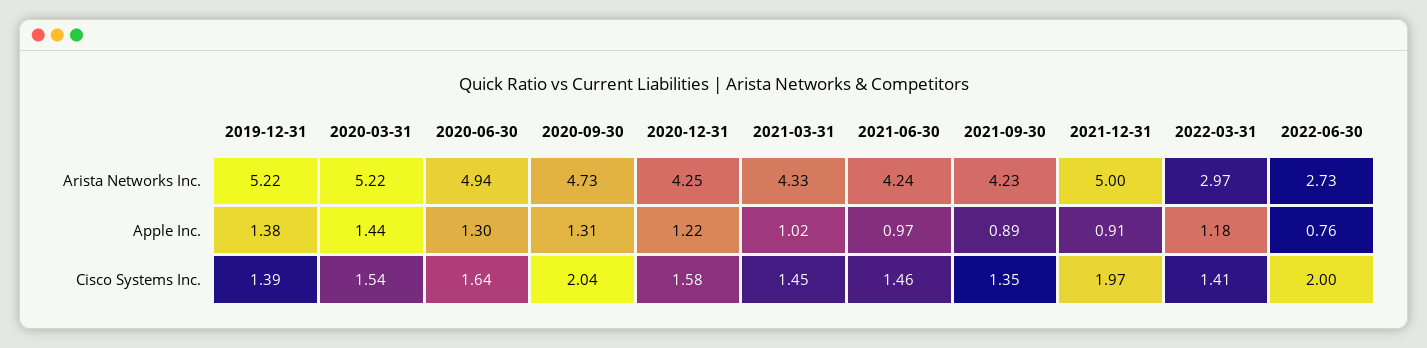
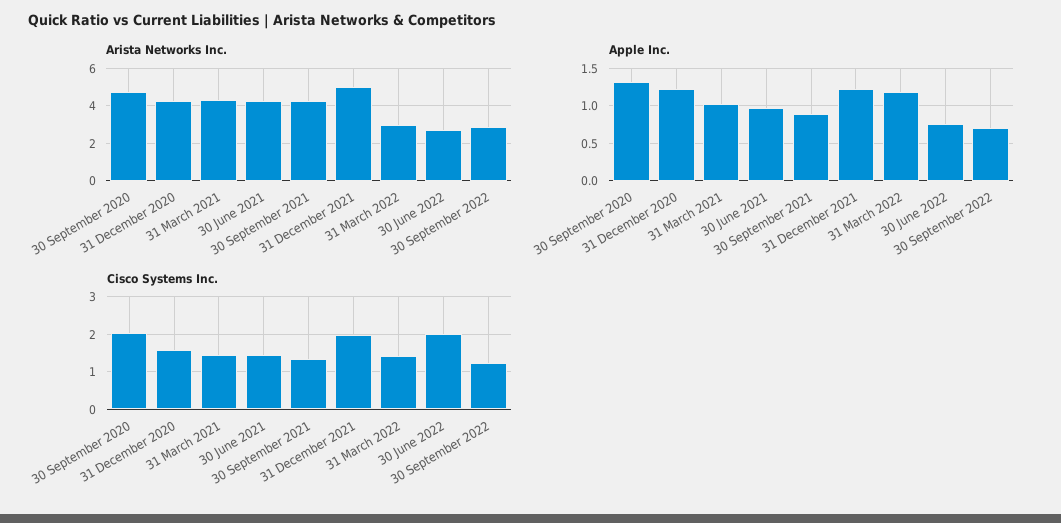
Arista Networks Inc., 2019-12-31: 5.22 -> none
Arista Networks Inc., 2020-03-31: 5.22 -> none
Arista Networks Inc., 2020-06-30: 4.94 -> none
Apple Inc., 2019-12-31: 1.38 -> none
Apple Inc., 2020-03-31: 1.44 -> none
Apple Inc., 2020-06-30: 1.3 -> none
Apple Inc., 2021-12-31: 0.91 -> 1.2
Cisco Systems Inc., 2019-12-31: 1.39 -> none
Cisco Systems Inc., 2020-03-31: 1.54 -> none
Cisco Systems Inc., 2020-06-30: 1.64 -> none
Arista Networks Inc., 30 September 2022: none -> 3
Apple Inc., 30 September 2022: none -> 0.7
Cisco Systems Inc., 30 September 2022: none -> 1.2

